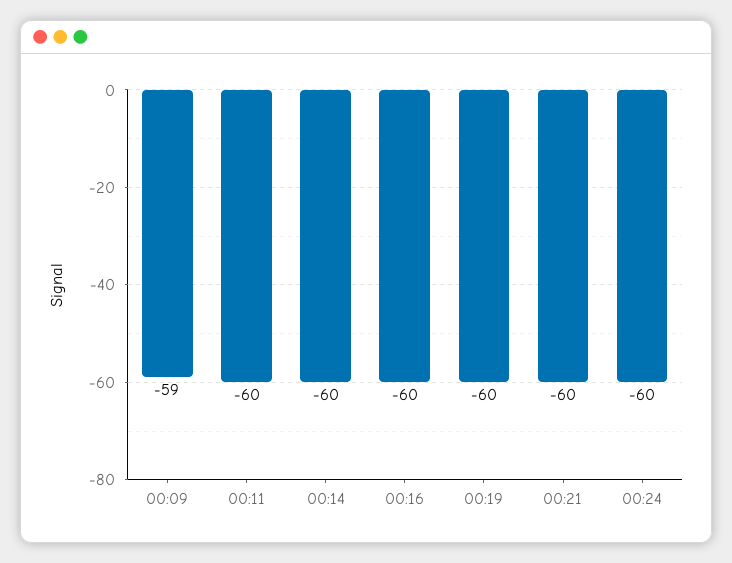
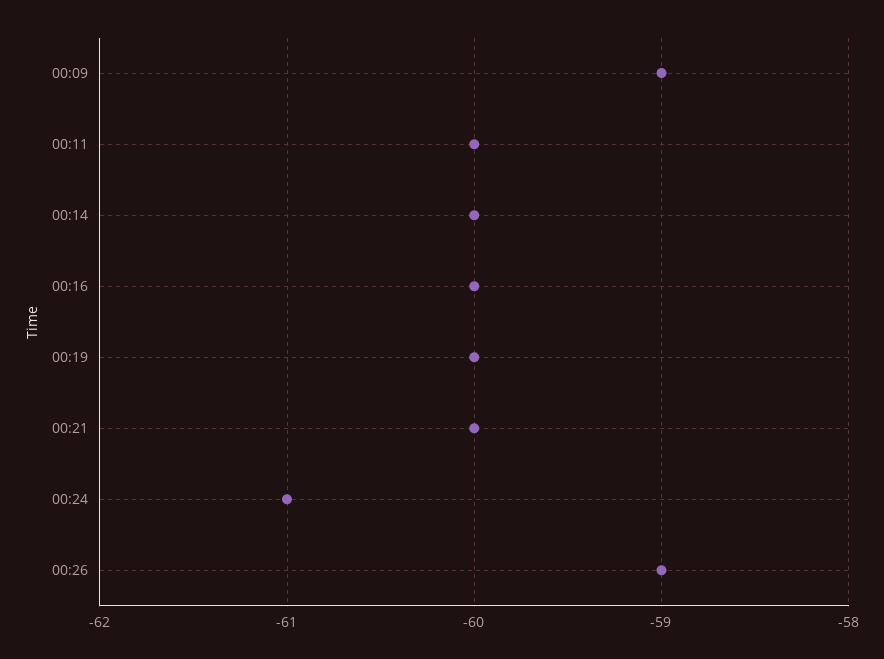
00:24: -60 -> -61
00:26: none -> -59

